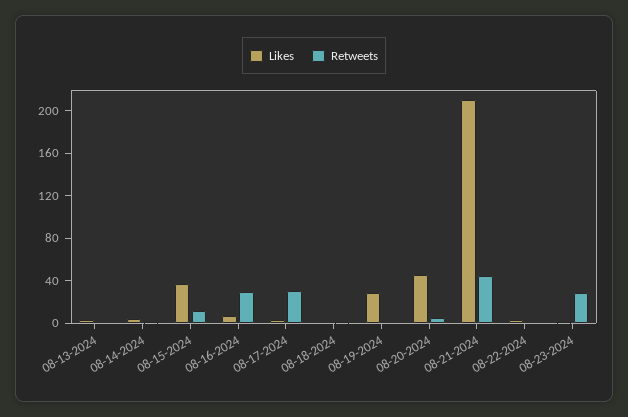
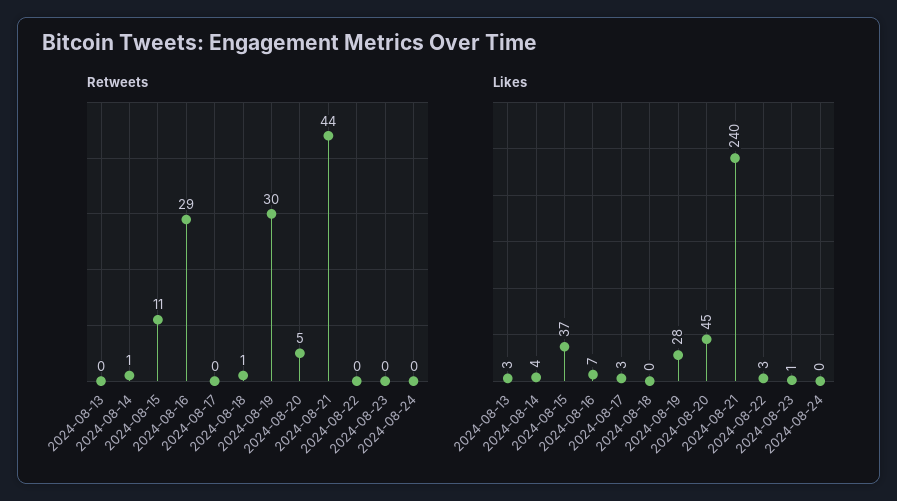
Retweets, 08-17-2024: 30 -> 0
Retweets, 08-19-2024: 0 -> 30
Likes, 08-21-2024: 210 -> 240
Retweets, 08-23-2024: 30 -> 0
Retweets, 2024-08-24: none -> 0
Likes, 2024-08-24: none -> 0

